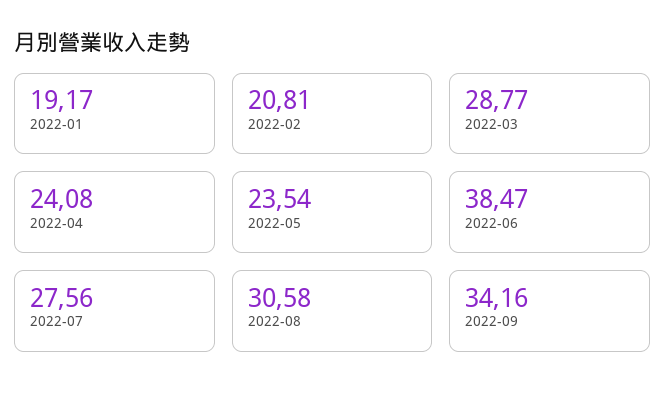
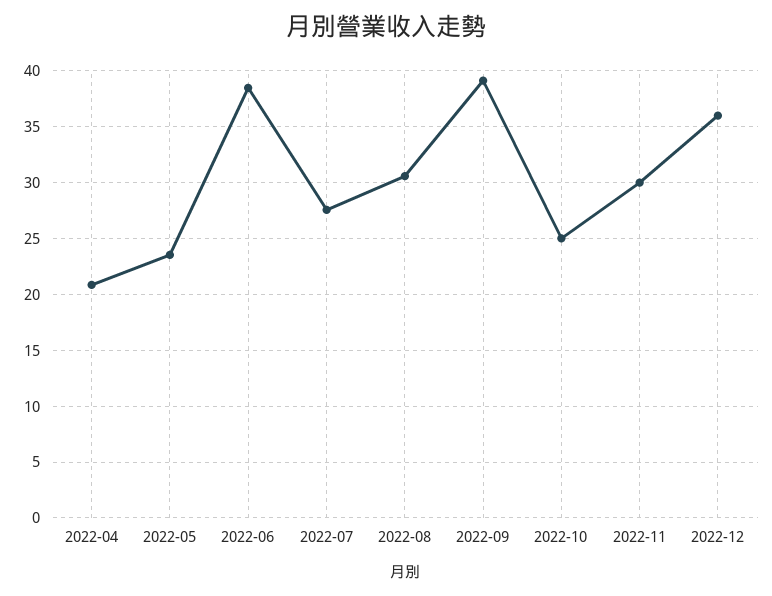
2022-01: 19.17 -> none
2022-02: 20.81 -> none
2022-03: 28.77 -> none
2022-04: 24.08 -> 21
2022-09: 34.16 -> 39
2022-10: none -> 25
2022-11: none -> 30
2022-12: none -> 36

